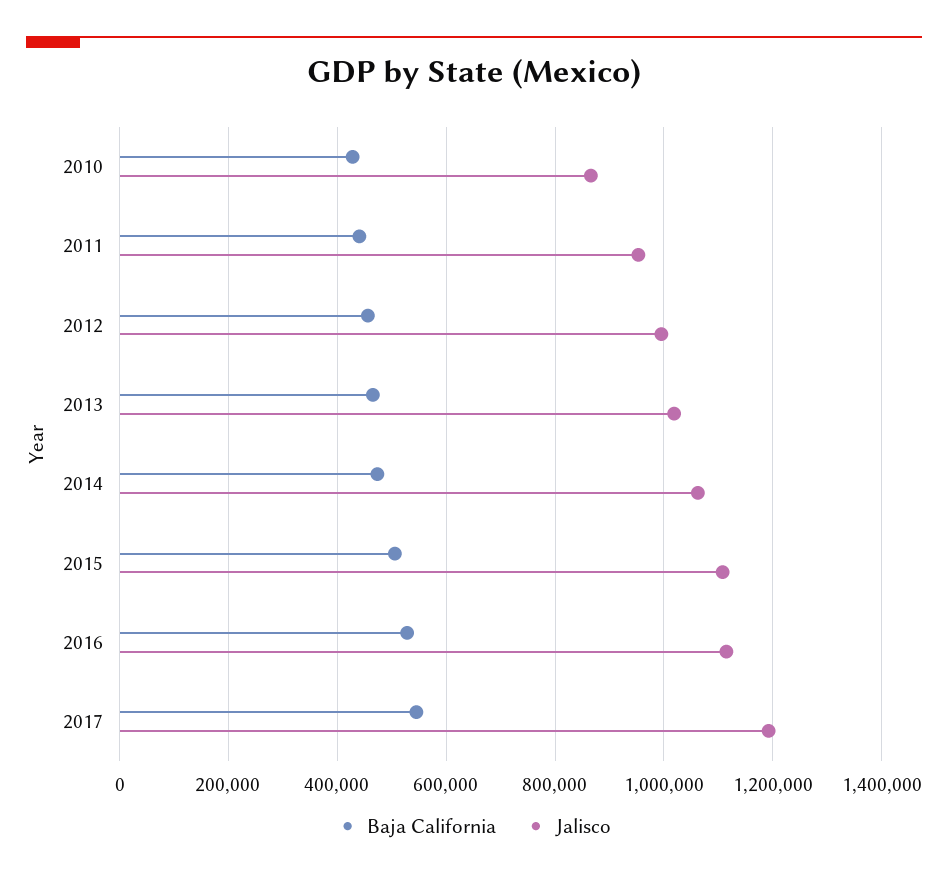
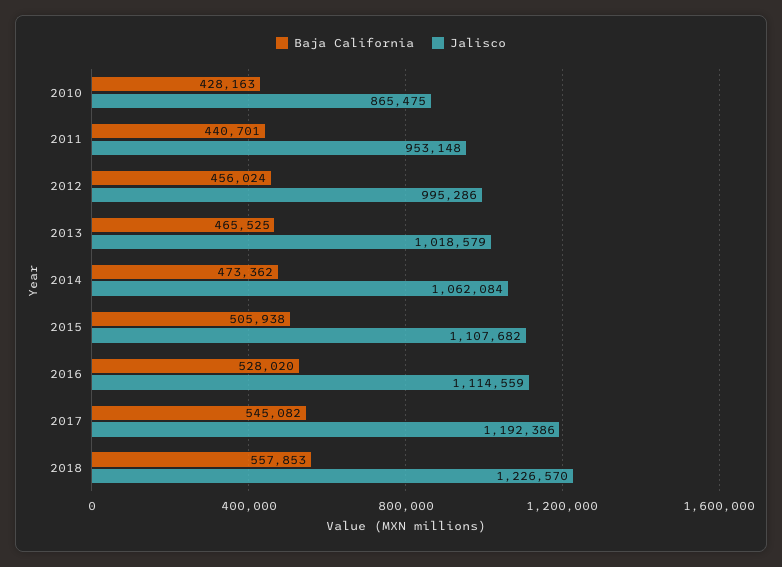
Baja California, 2018: none -> 557853
Jalisco, 2018: none -> 1226570

